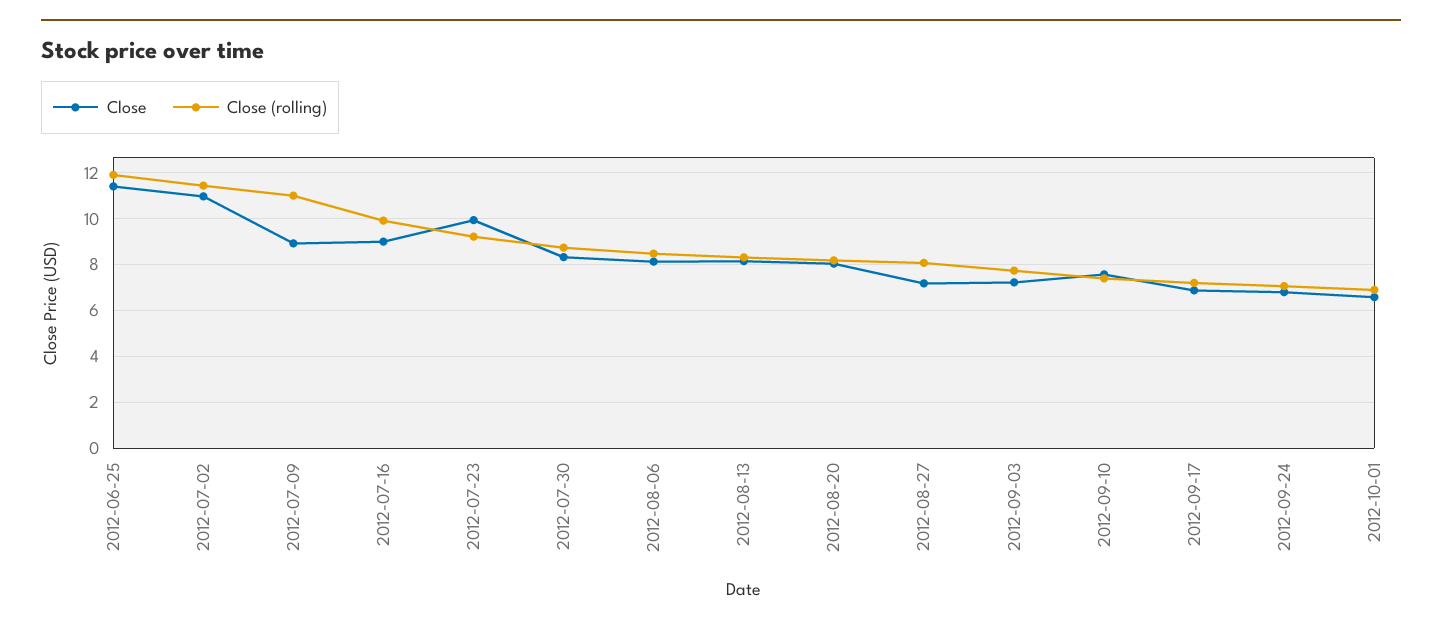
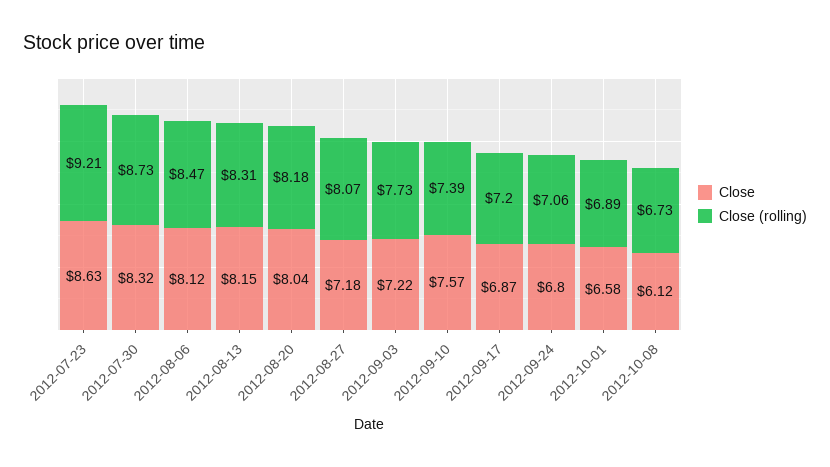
Close, 2012-06-25: 11.5 -> none
Close (rolling), 2012-06-25: 12 -> none
Close, 2012-07-02: 11 -> none
Close (rolling), 2012-07-02: 11.5 -> none
Close, 2012-07-09: 9 -> none
Close (rolling), 2012-07-09: 11 -> none
Close, 2012-07-16: 9 -> none
Close (rolling), 2012-07-16: 10 -> none
Close, 2012-07-23: 10 -> 8.63
Close, 2012-10-08: none -> 6.12
Close (rolling), 2012-10-08: none -> 6.73

